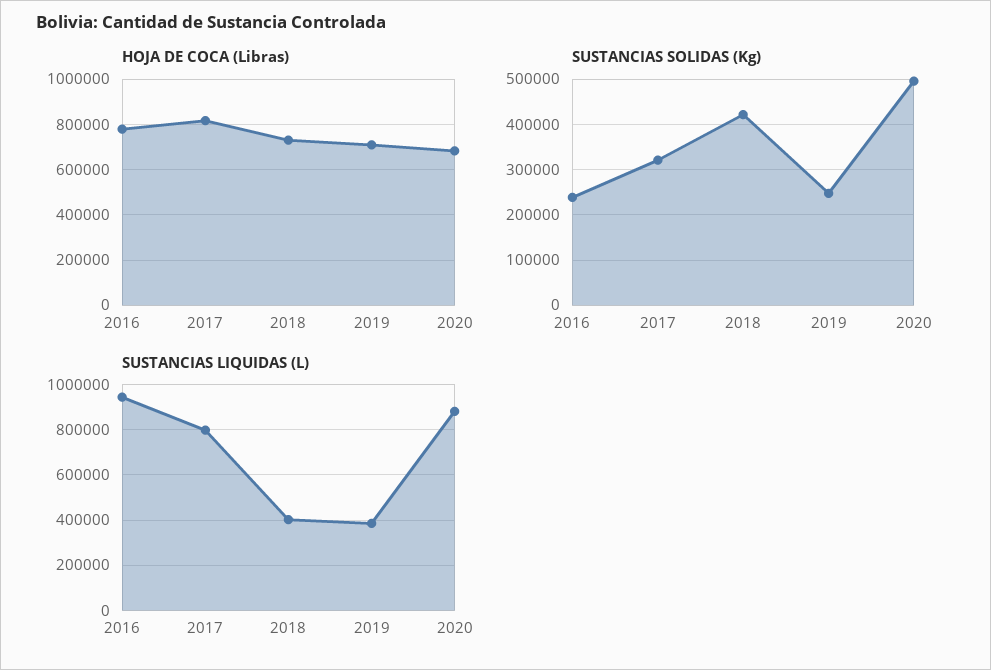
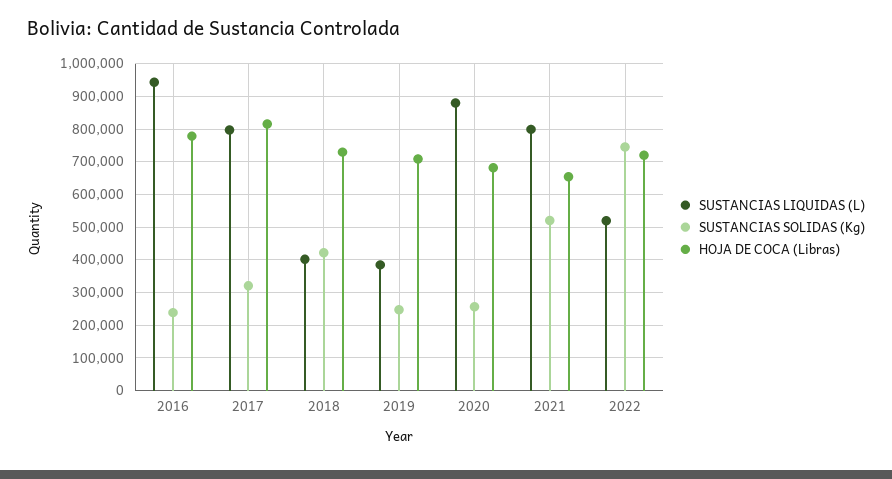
SUSTANCIAS SOLIDAS (Kg), 2020: 500000 -> 260000
SUSTANCIAS LIQUIDAS (L), 2021: none -> 800000
SUSTANCIAS SOLIDAS (Kg), 2021: none -> 520000
HOJA DE COCA (Libras), 2021: none -> 660000
SUSTANCIAS LIQUIDAS (L), 2022: none -> 520000
SUSTANCIAS SOLIDAS (Kg), 2022: none -> 740000
HOJA DE COCA (Libras), 2022: none -> 720000

